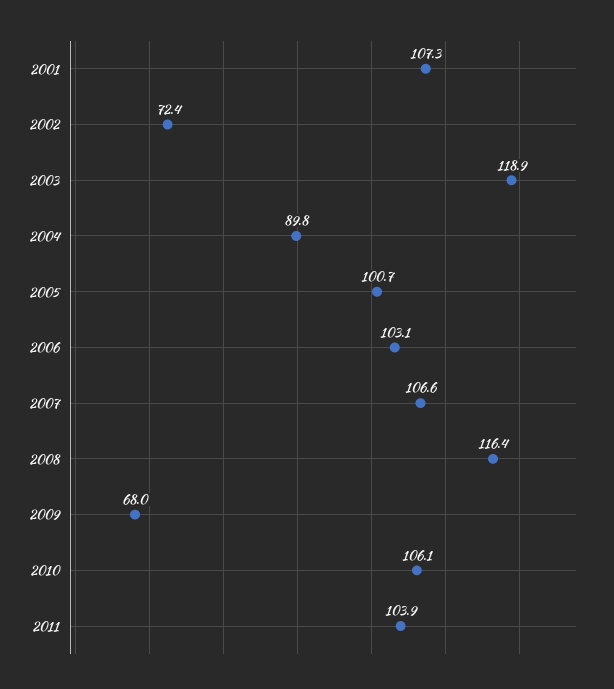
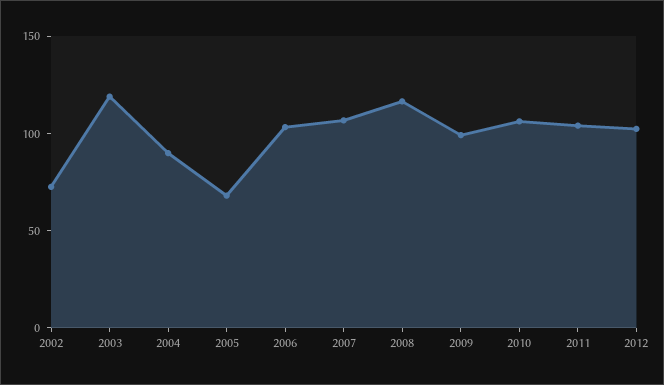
2001: 107.3 -> none
2005: 100.7 -> 70
2009: 68 -> 100
2012: none -> 100

